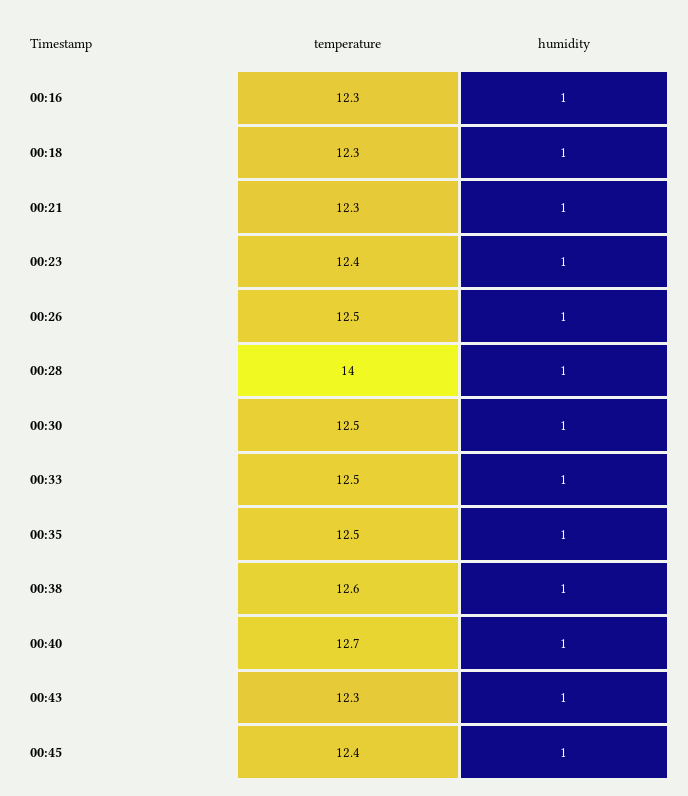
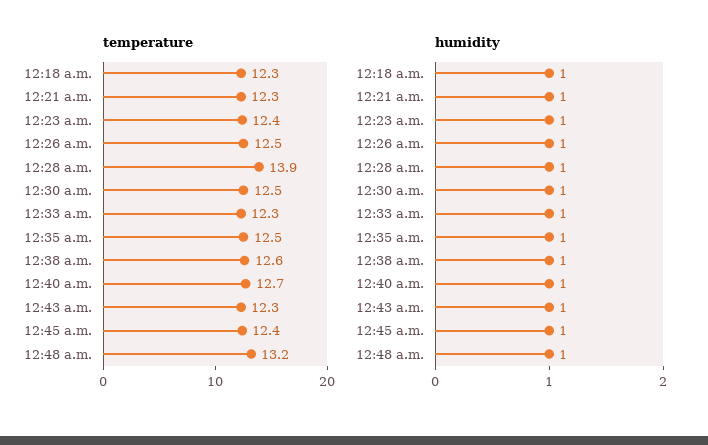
temperature, 00:16: 12.3 -> none
humidity, 00:16: 1 -> none
temperature, 00:28: 14 -> 13.9
temperature, 00:33: 12.5 -> 12.3
temperature, 12:48 a.m.: none -> 13.2
humidity, 12:48 a.m.: none -> 1

